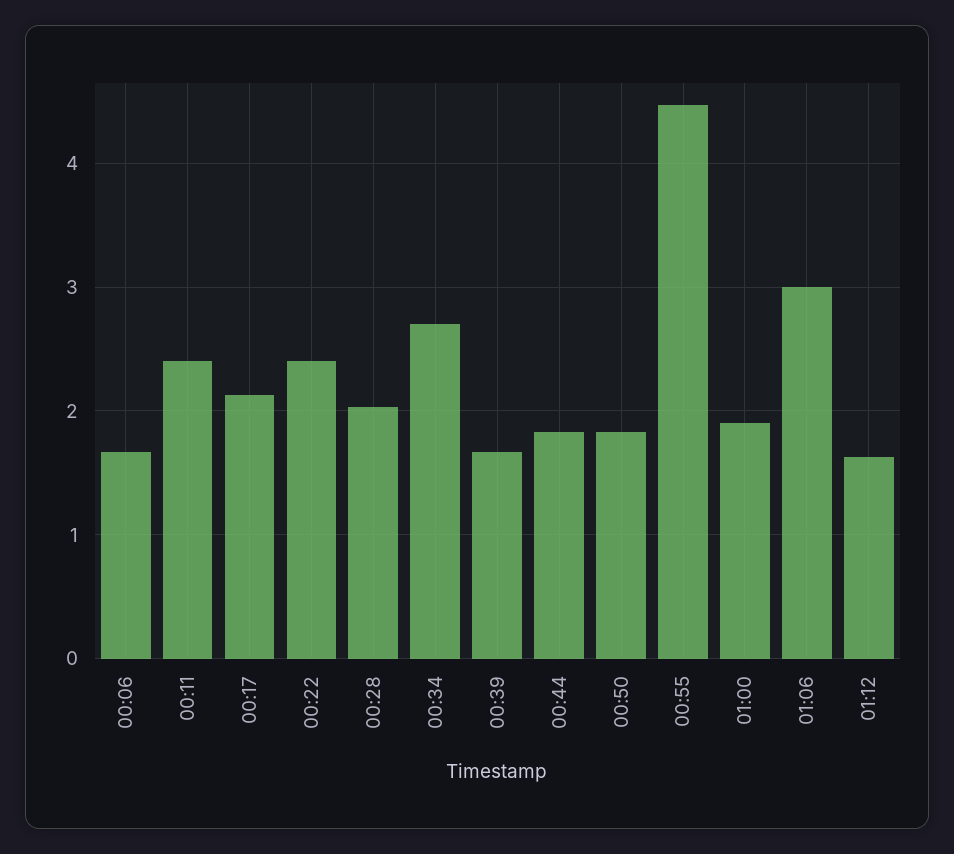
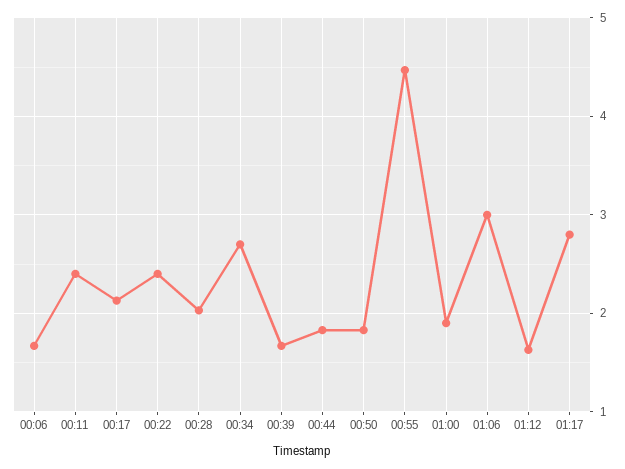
01:17: none -> 2.8

